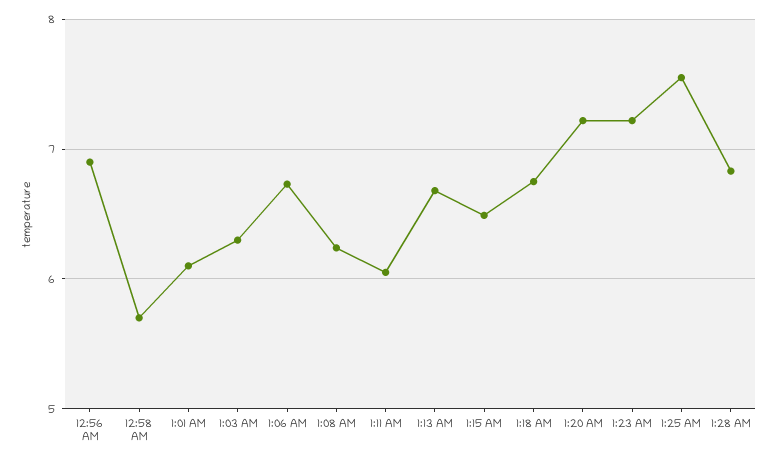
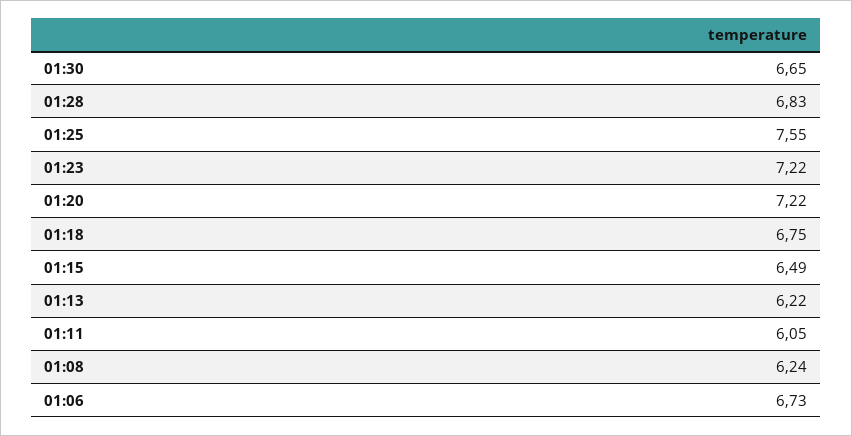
12:56 AM: 6.9 -> none
12:58 AM: 5.7 -> none
1:01 AM: 6.1 -> none
1:03 AM: 6.3 -> none
1:13 AM: 6.7 -> 6.22
01:30: none -> 6.65

